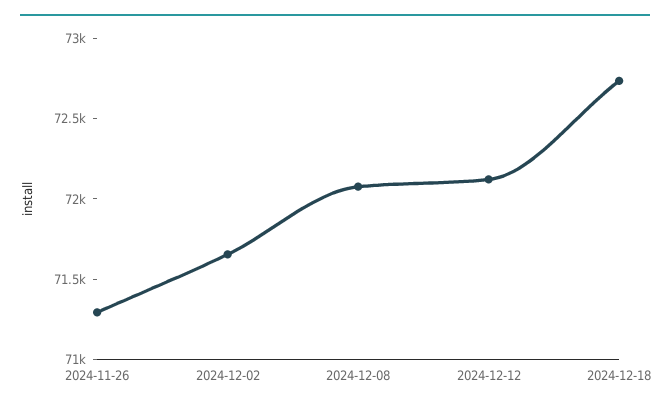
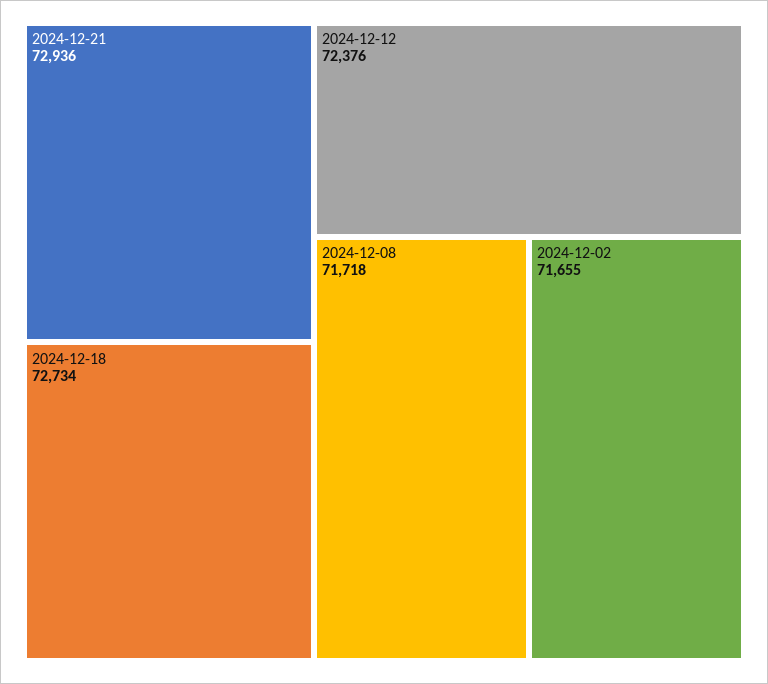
2024-11-26: 71300 -> none
2024-12-08: 72100 -> 71718
2024-12-12: 72100 -> 72376
2024-12-21: none -> 72936

